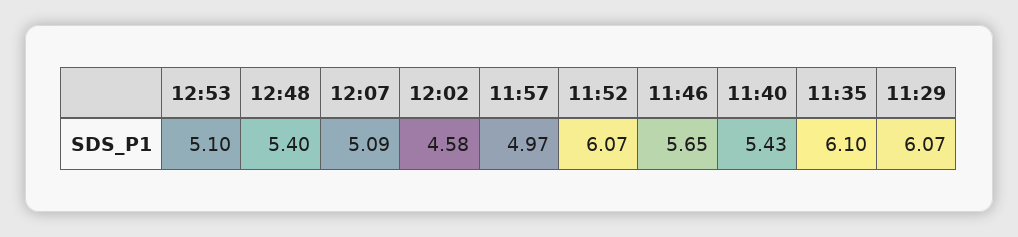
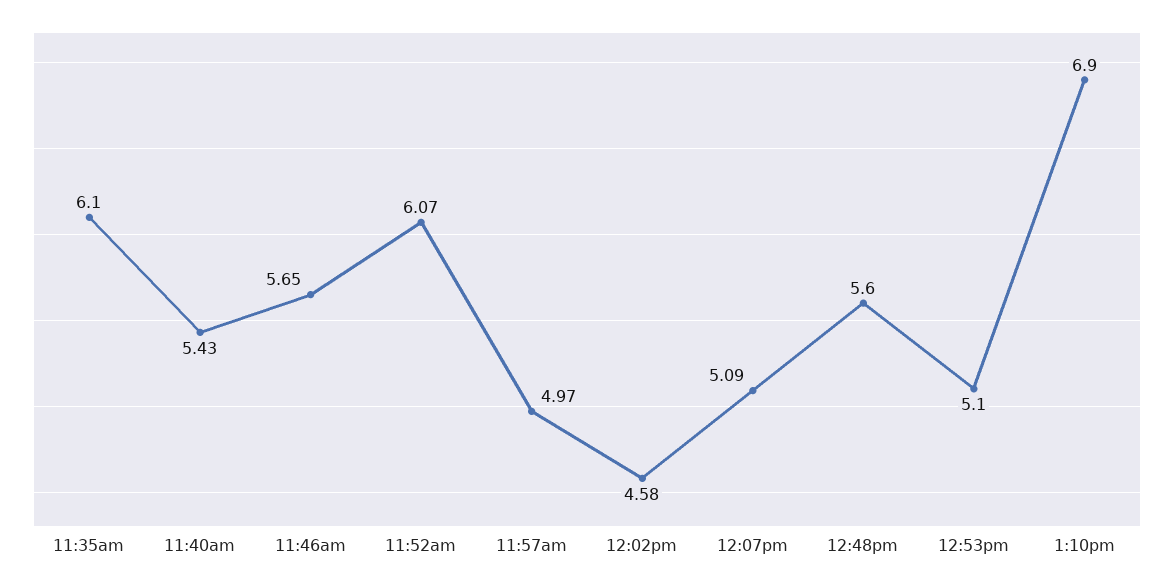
12:48: 5.4 -> 5.6
11:29: 6.07 -> none
1:10pm: none -> 6.9

